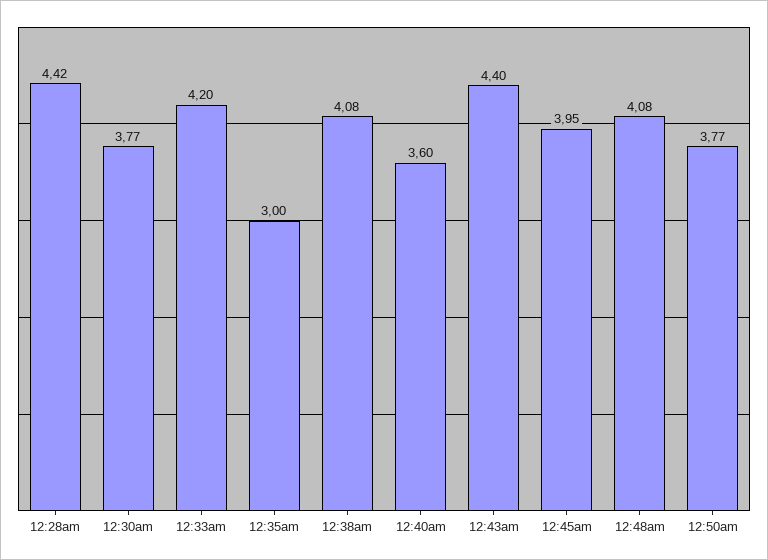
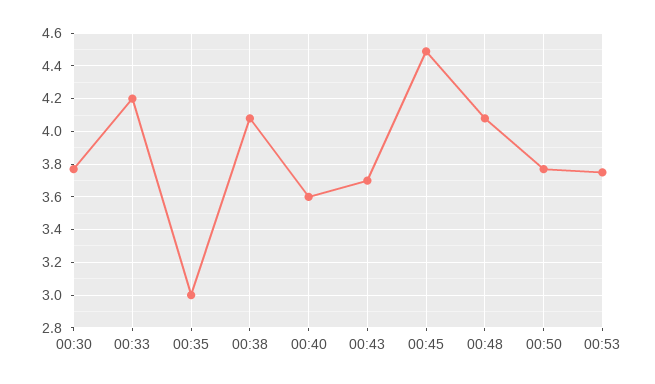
12:28am: 4.42 -> none
12:43am: 4.4 -> 3.7
12:45am: 3.95 -> 4.5
00:53: none -> 3.75

